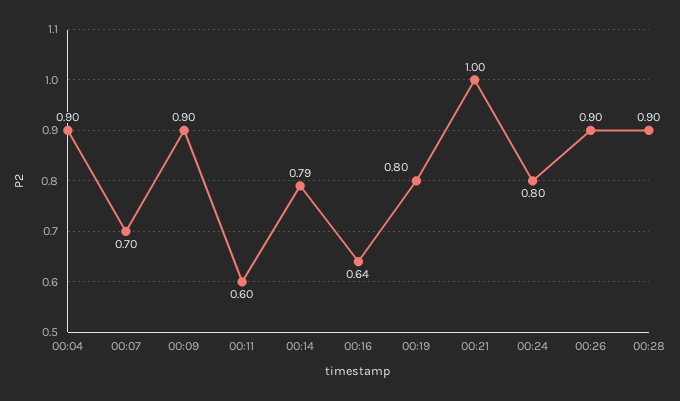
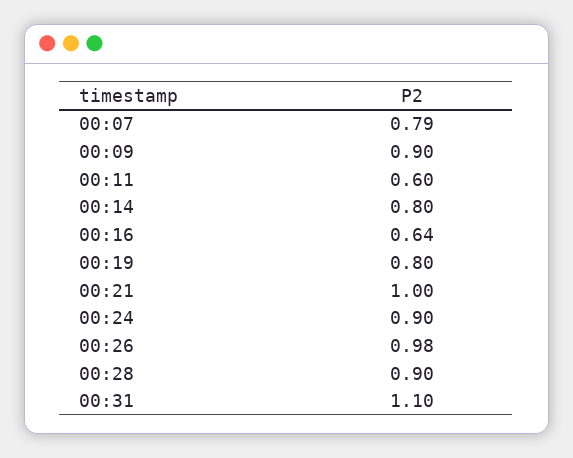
00:04: 0.9 -> none
00:07: 0.7 -> 0.79
00:14: 0.79 -> 0.8
00:24: 0.8 -> 0.9
00:26: 0.9 -> 0.98
00:31: none -> 1.1

